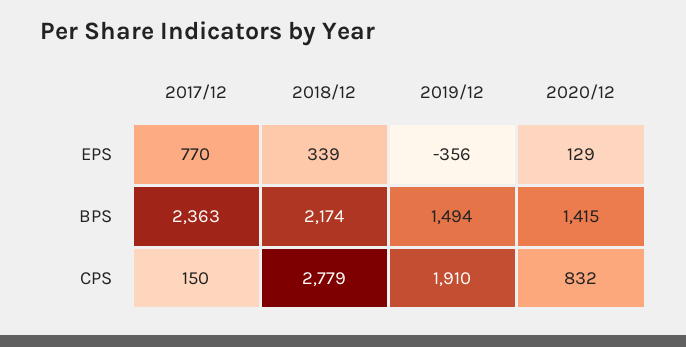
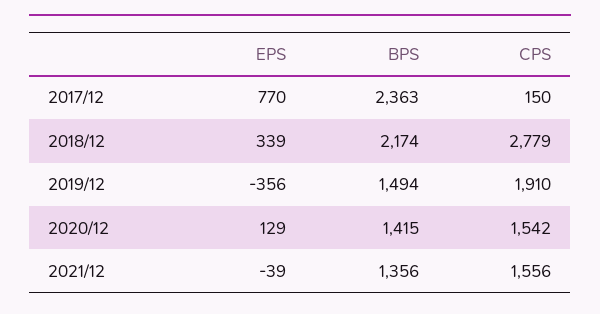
2020/12, CPS: 832 -> 1542
2021/12, EPS: none -> -39
2021/12, BPS: none -> 1356
2021/12, CPS: none -> 1556

